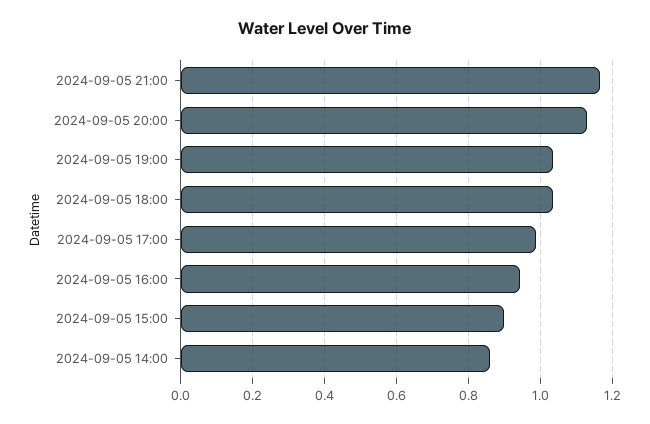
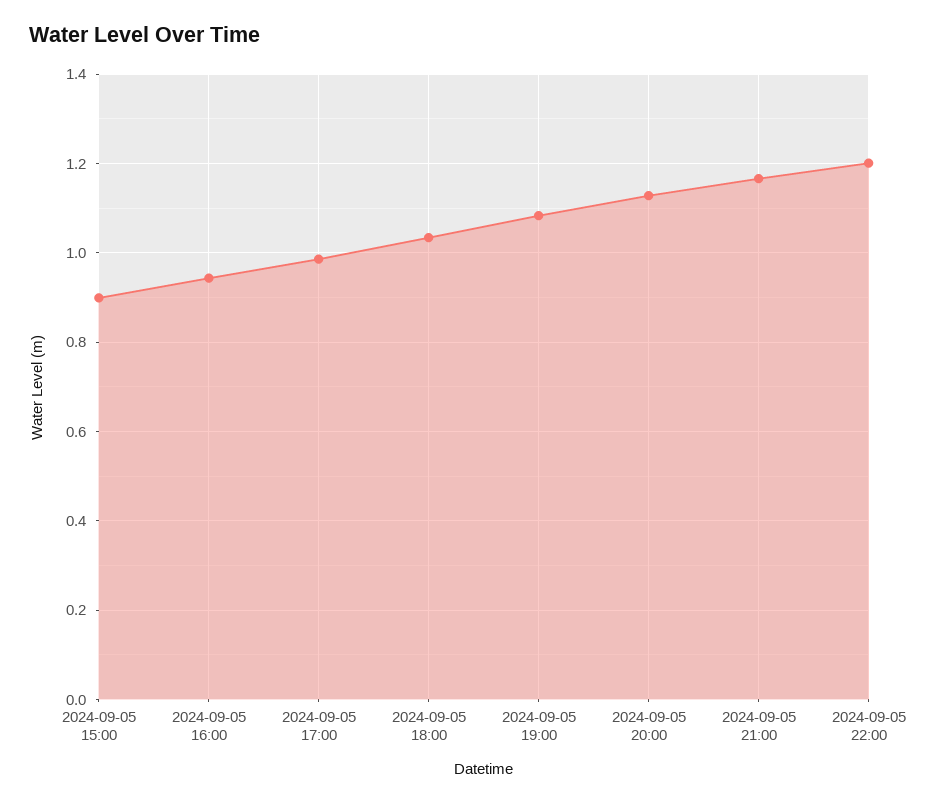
2024-09-05 19:00: 1.04 -> 1.08
2024-09-05 14:00: 0.86 -> none
2024-09-05 22:00: none -> 1.2

